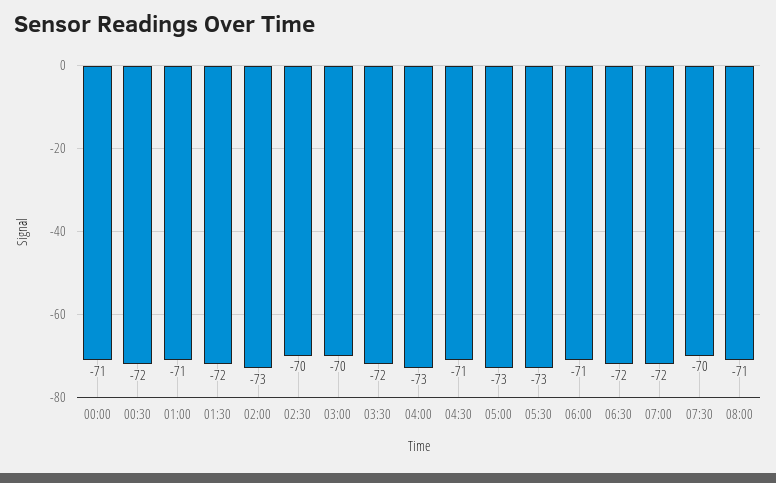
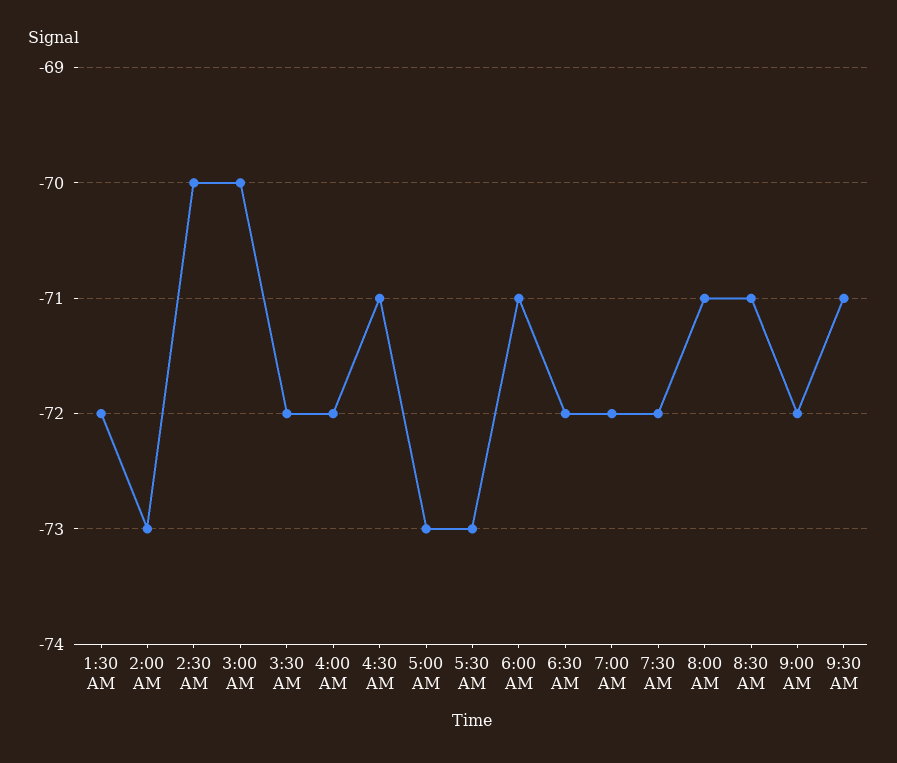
00:00: -71 -> none
00:30: -72 -> none
01:00: -71 -> none
04:00: -73 -> -72
07:30: -70 -> -72
8:30 AM: none -> -71
9:00 AM: none -> -72
9:30 AM: none -> -71

